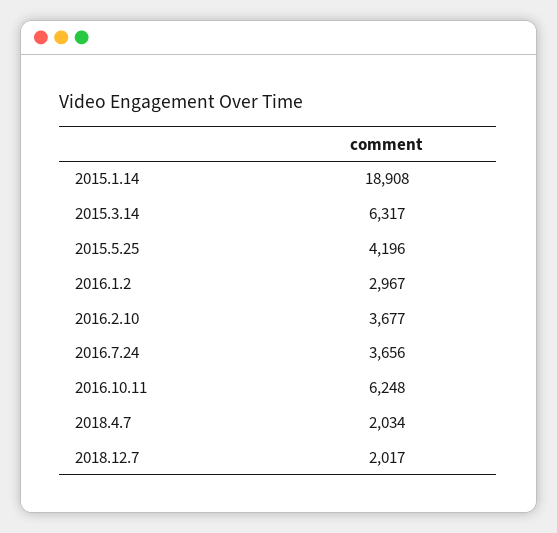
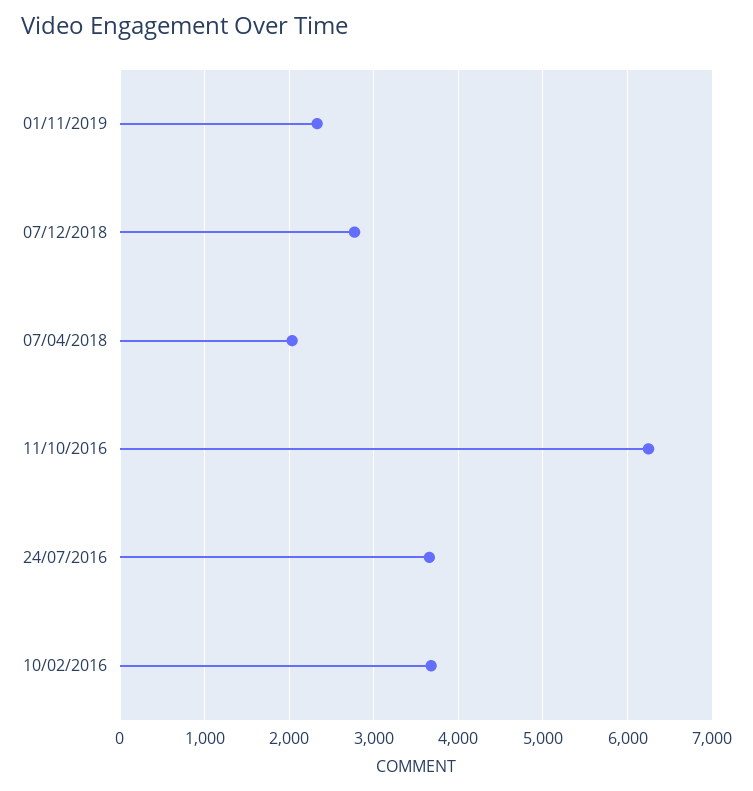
2015.1.14: 18908 -> none
2015.3.14: 6317 -> none
2015.5.25: 4196 -> none
2016.1.2: 2967 -> none
2018.12.7: 2017 -> 2800
01/11/2019: none -> 2300

